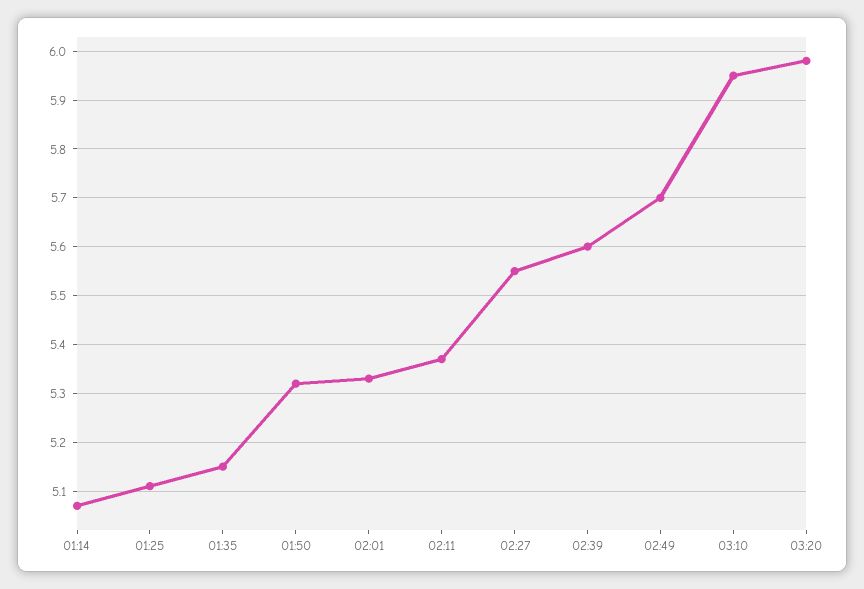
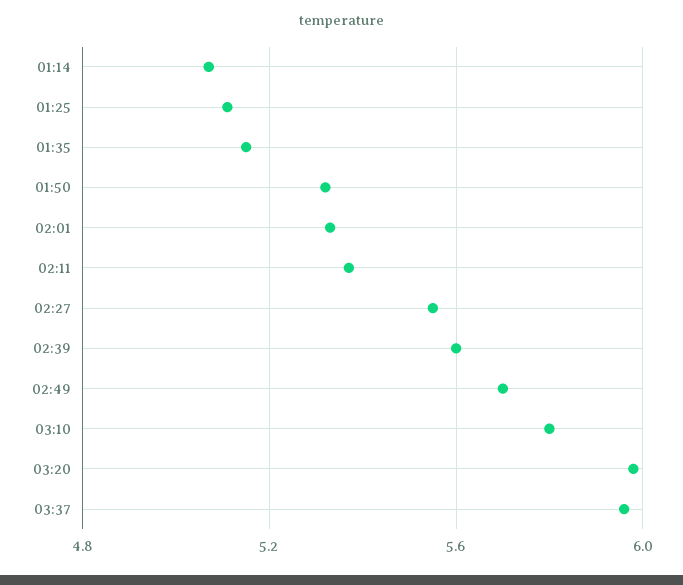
03:10: 5.95 -> 5.8
03:37: none -> 5.95

